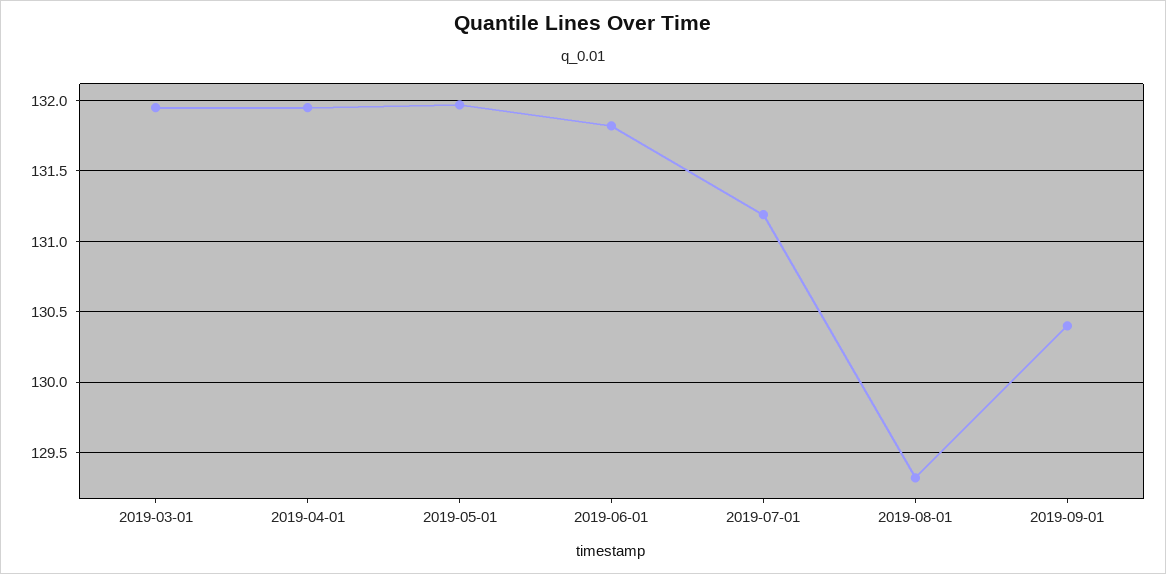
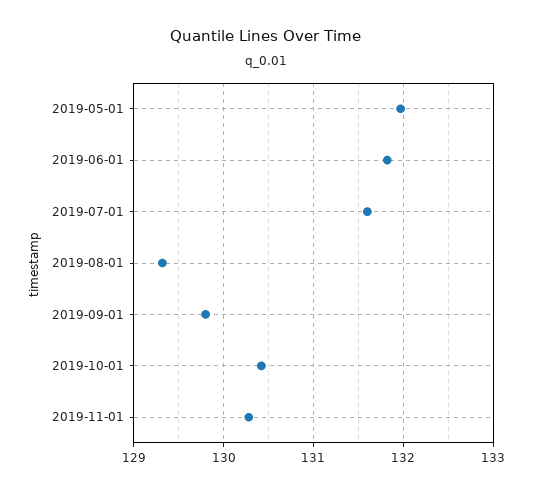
2019-03-01: 131.95 -> none
2019-04-01: 131.95 -> none
2019-07-01: 131.2 -> 131.6
2019-09-01: 130.4 -> 129.8
2019-10-01: none -> 130.4
2019-11-01: none -> 130.3

